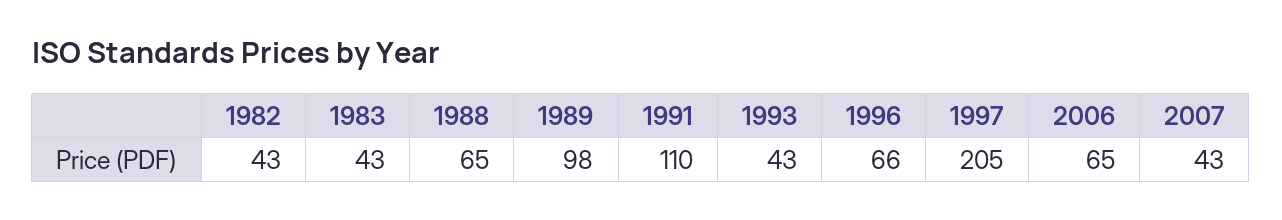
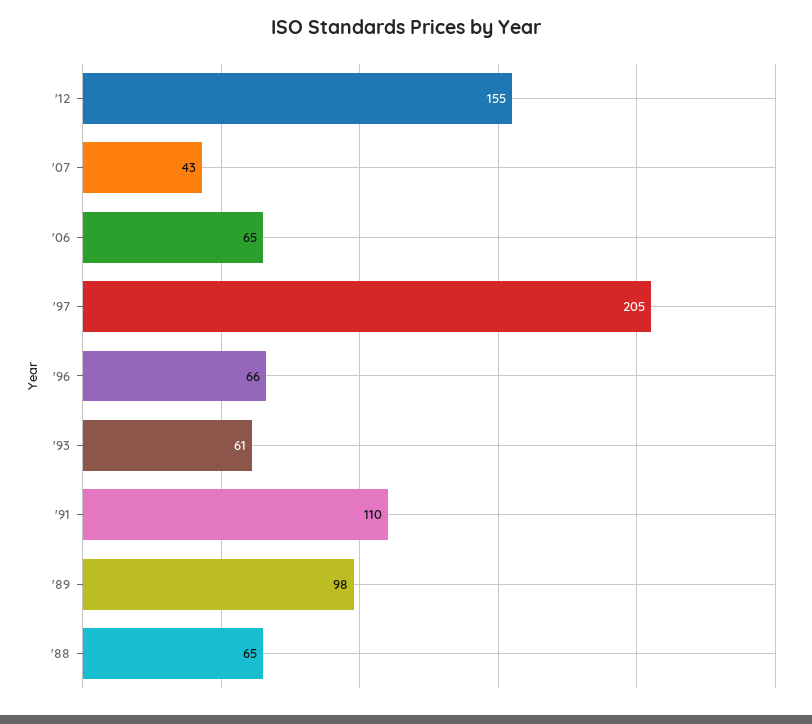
1982: 43 -> none
1983: 43 -> none
1993: 43 -> 61
'12: none -> 155

